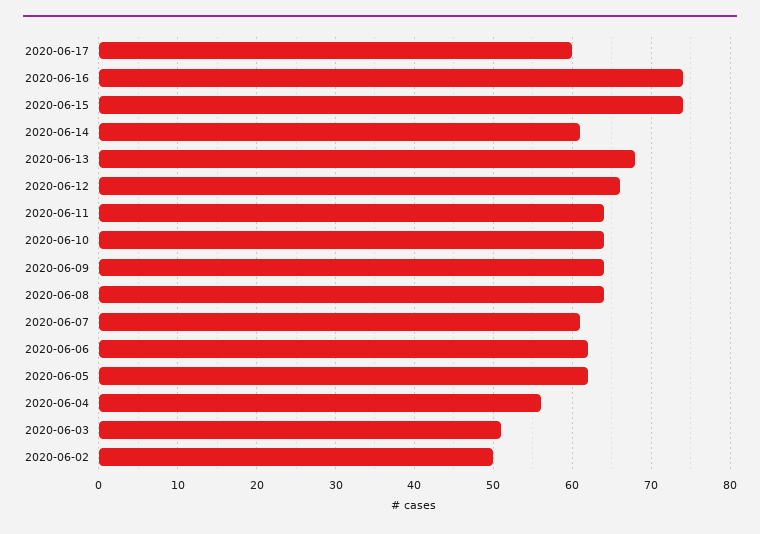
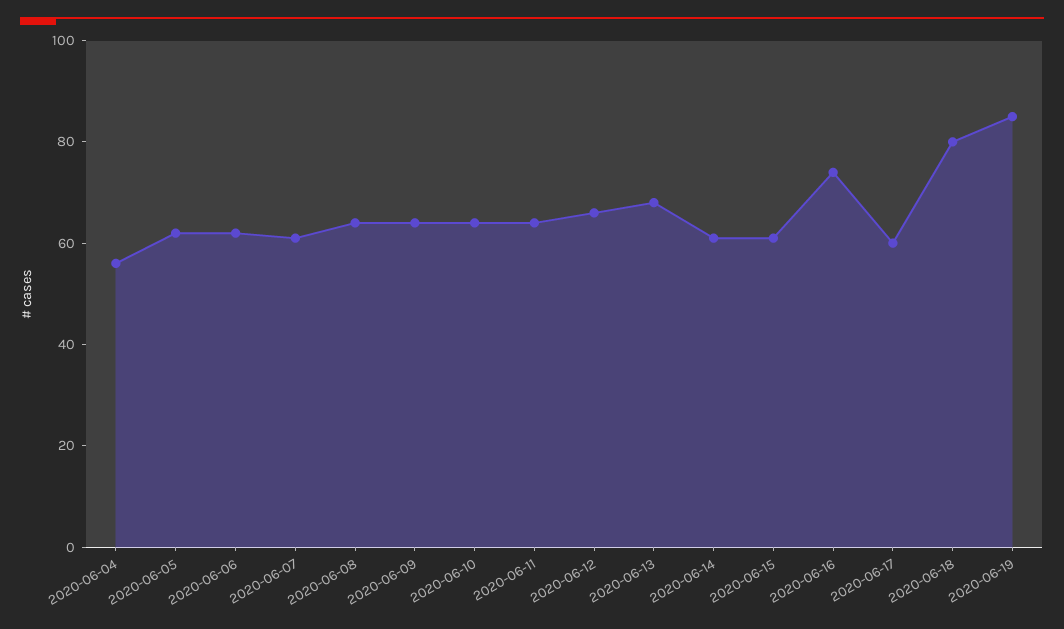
2020-06-15: 74 -> 60
2020-06-03: 51 -> none
2020-06-02: 50 -> none
2020-06-18: none -> 80
2020-06-19: none -> 85

